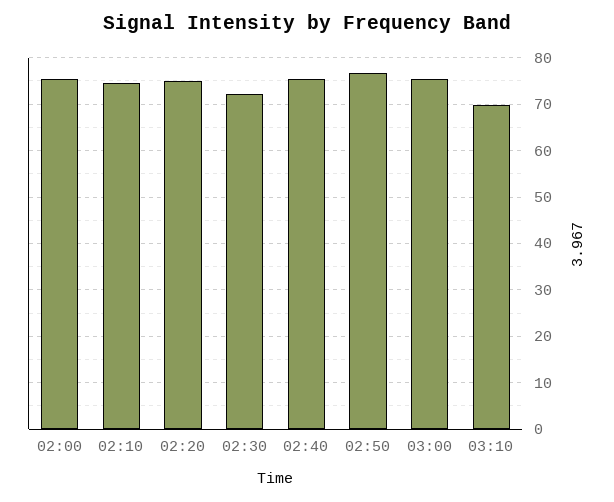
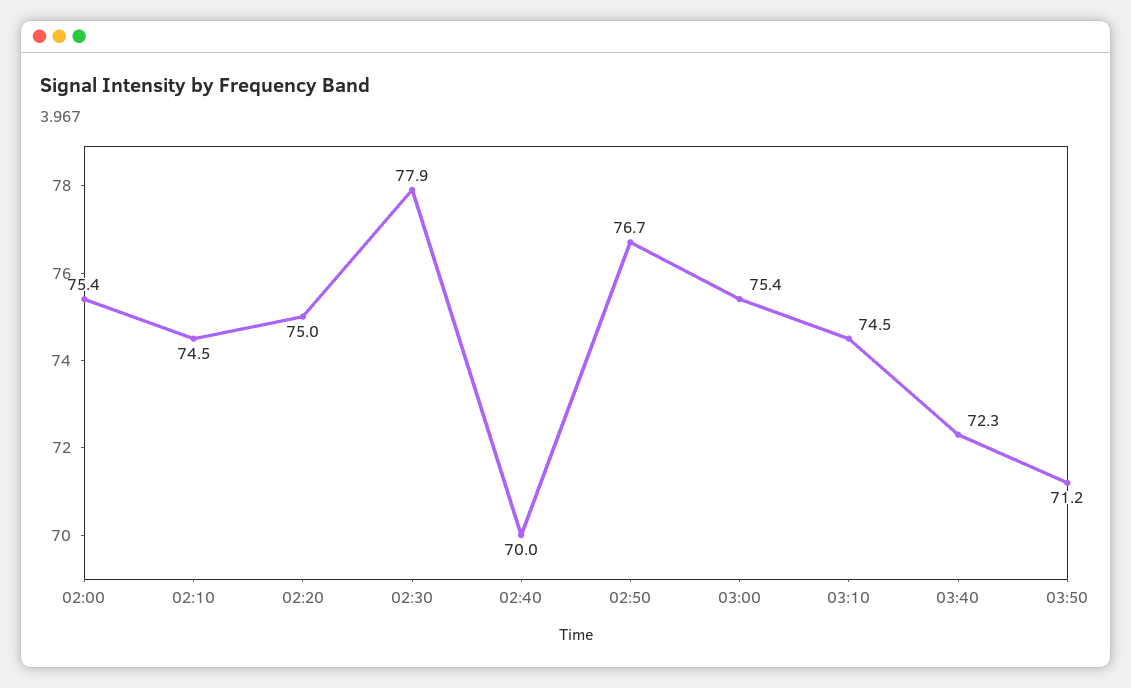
02:30: 72 -> 77.9
02:40: 76 -> 70
03:10: 70 -> 74.5
03:40: none -> 72.3
03:50: none -> 71.2

